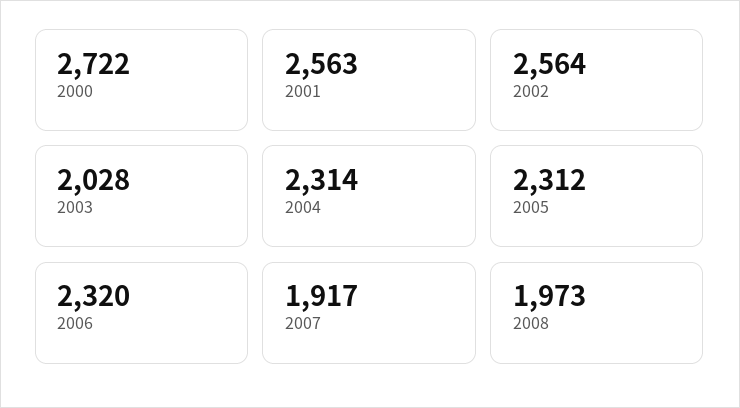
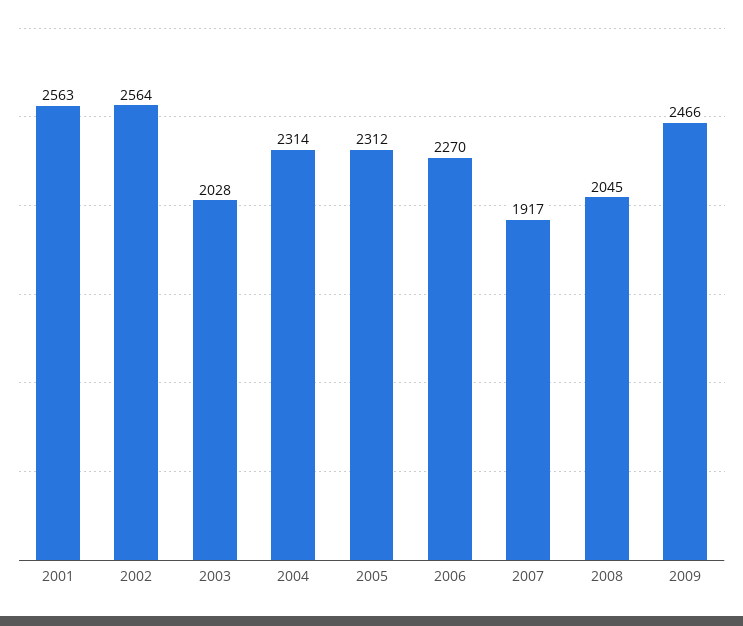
2000: 2722 -> none
2006: 2320 -> 2270
2008: 1973 -> 2045
2009: none -> 2466

